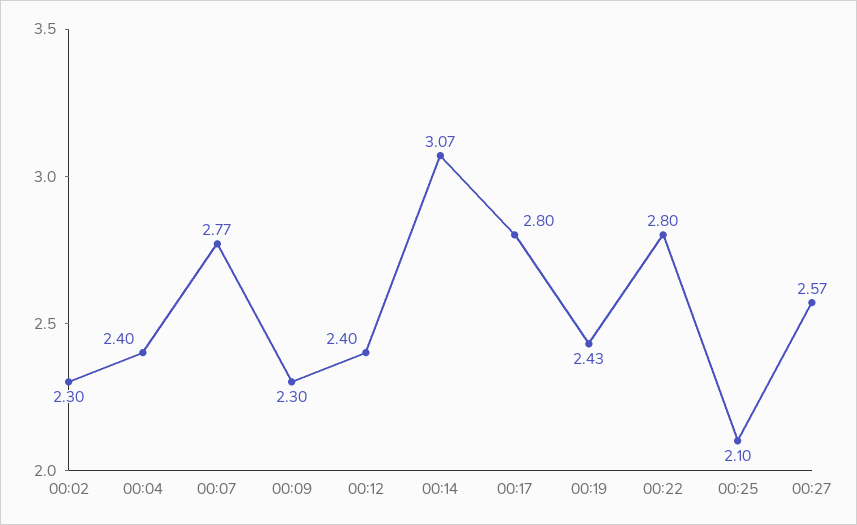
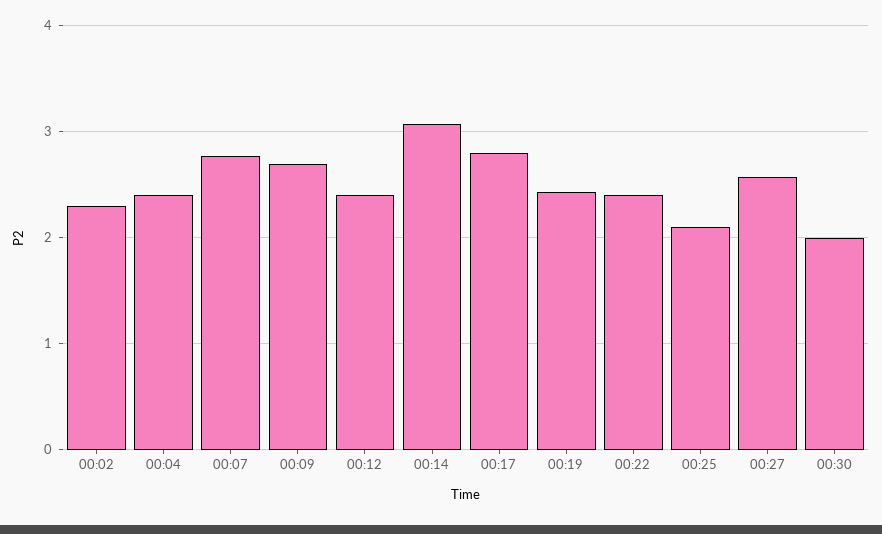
00:09: 2.3 -> 2.7
00:22: 2.8 -> 2.4
00:30: none -> 2

